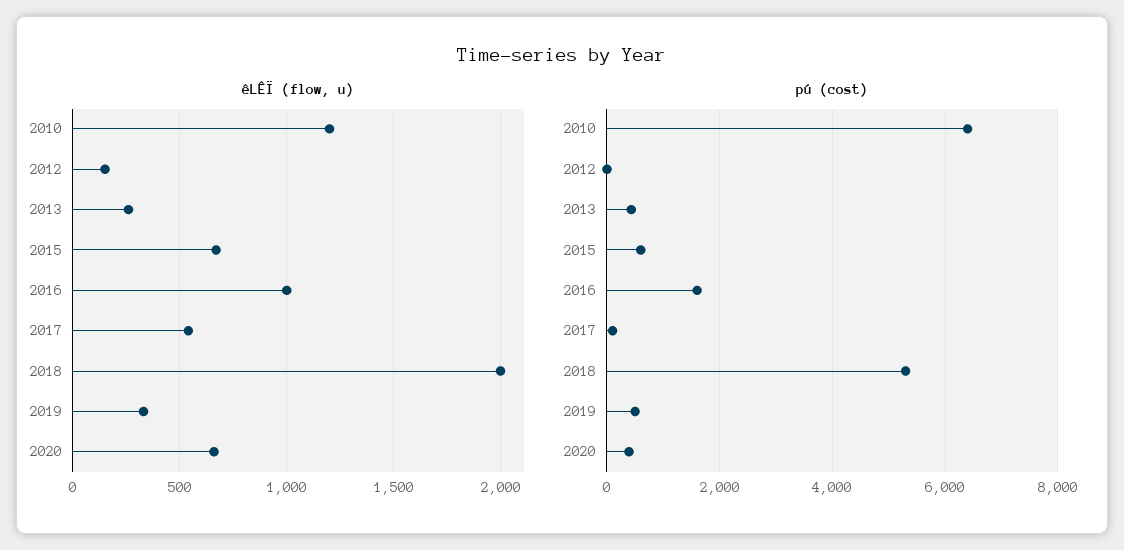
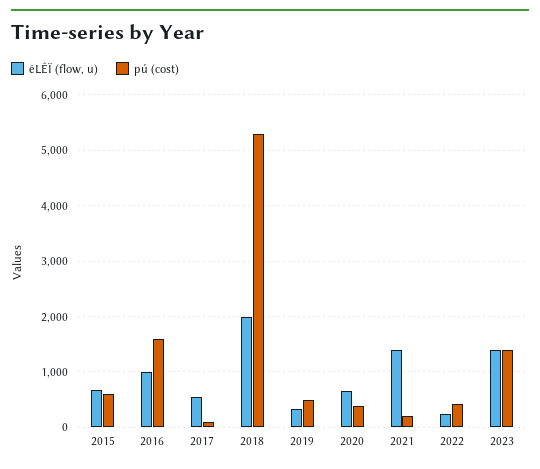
êLÊÏ (flow, u), 2010: 1200 -> none
êLÊÏ (flow, u), 2012: 150 -> none
êLÊÏ (flow, u), 2013: 250 -> none
pú (cost), 2010: 6400 -> none
pú (cost), 2012: 0 -> none
pú (cost), 2013: 400 -> none
êLÊÏ (flow, u), 2021: none -> 1400
pú (cost), 2021: none -> 200
êLÊÏ (flow, u), 2022: none -> 200
pú (cost), 2022: none -> 400
êLÊÏ (flow, u), 2023: none -> 1400
pú (cost), 2023: none -> 1400

